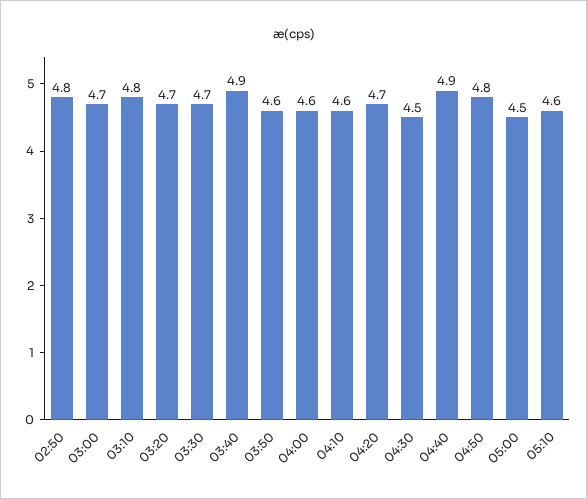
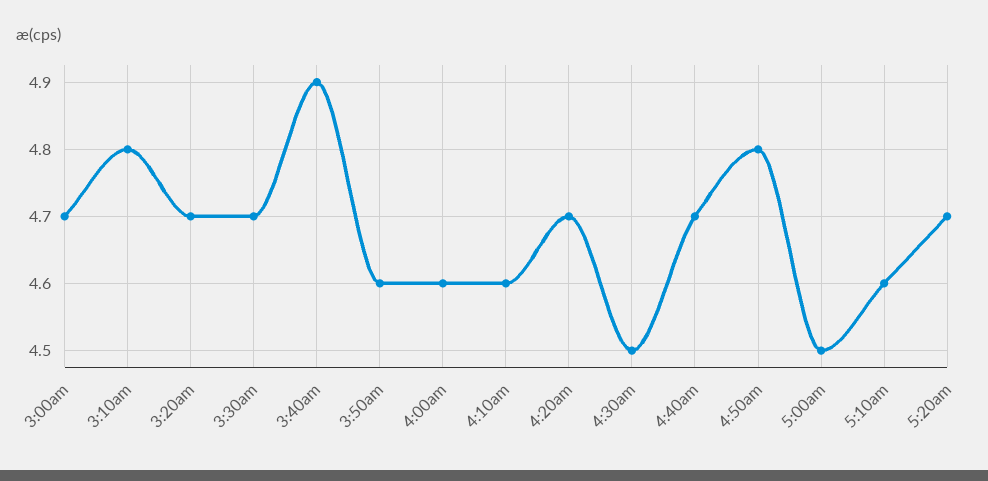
02:50: 4.8 -> none
04:40: 4.9 -> 4.7
5:20am: none -> 4.7

